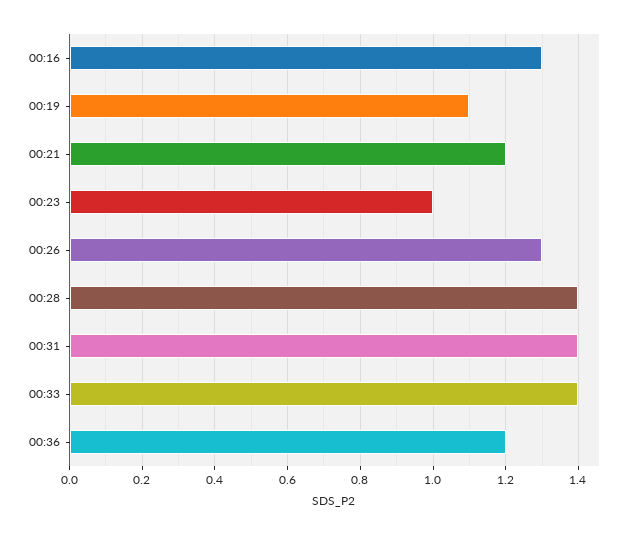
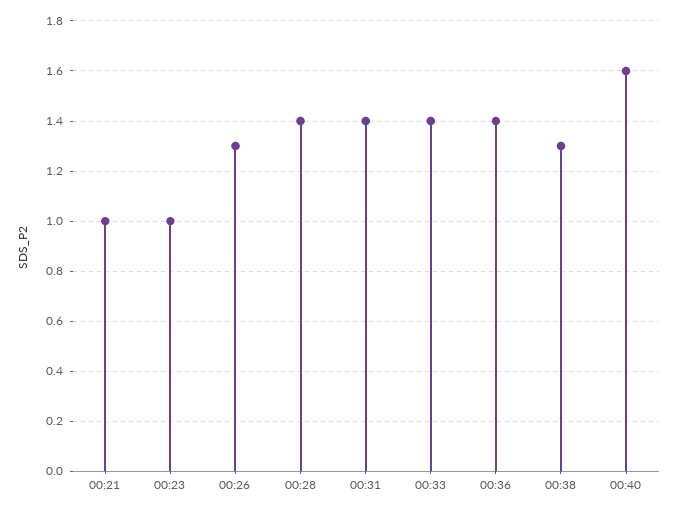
00:16: 1.3 -> none
00:19: 1.1 -> none
00:21: 1.2 -> 1
00:36: 1.2 -> 1.4
00:38: none -> 1.3
00:40: none -> 1.6

